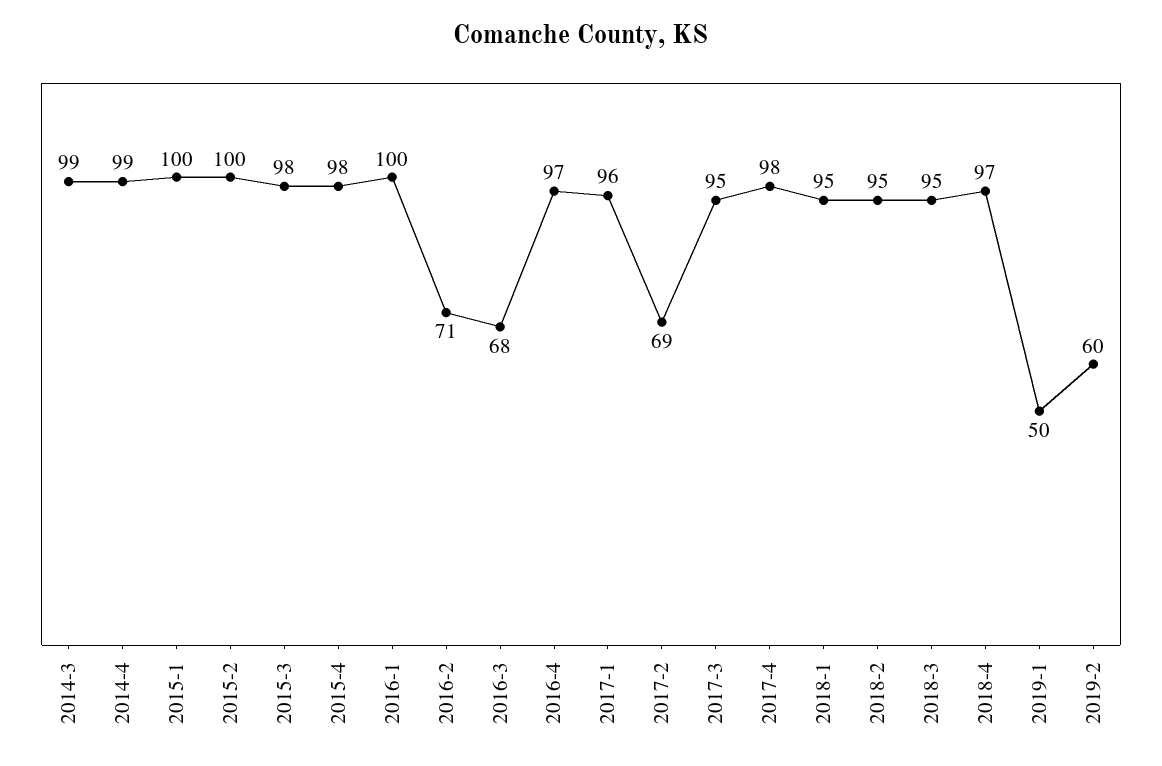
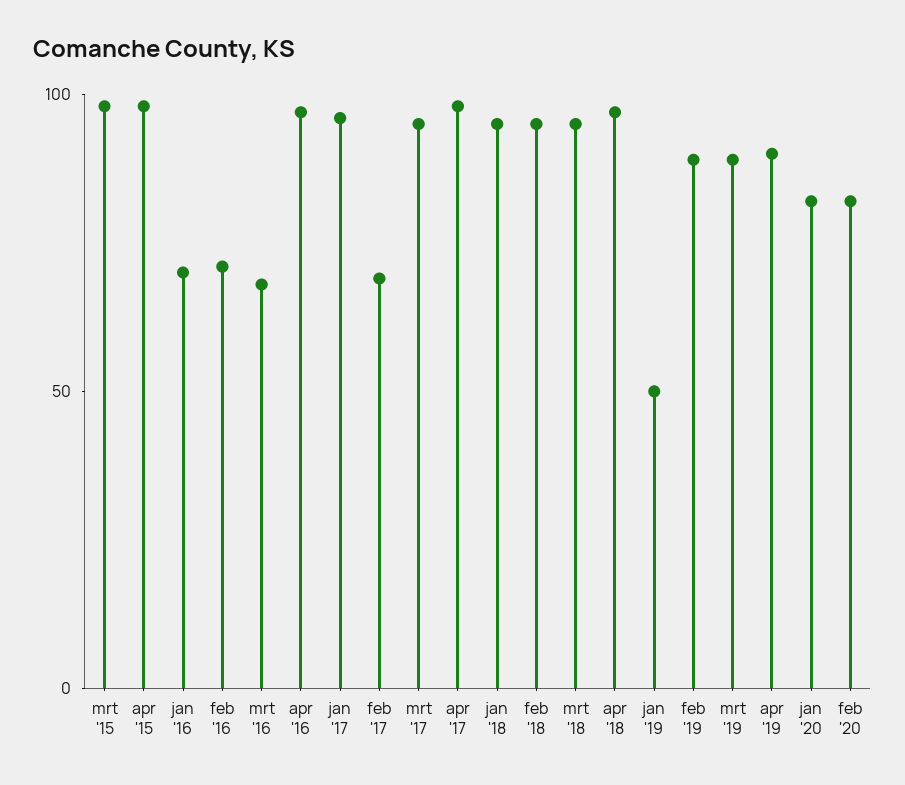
2014-3: 99 -> none
2014-4: 99 -> none
2015-1: 100 -> none
2015-2: 100 -> none
2016-1: 100 -> 70
2019-2: 60 -> 90
mrt '19: none -> 90
apr '19: none -> 90
jan '20: none -> 80
feb '20: none -> 80

